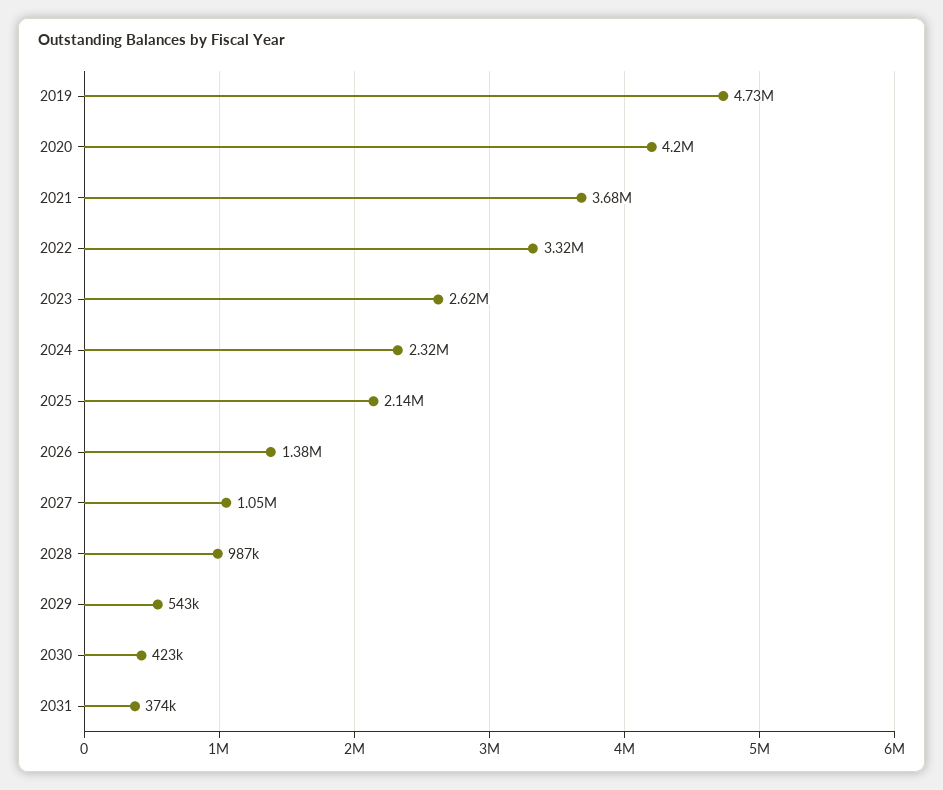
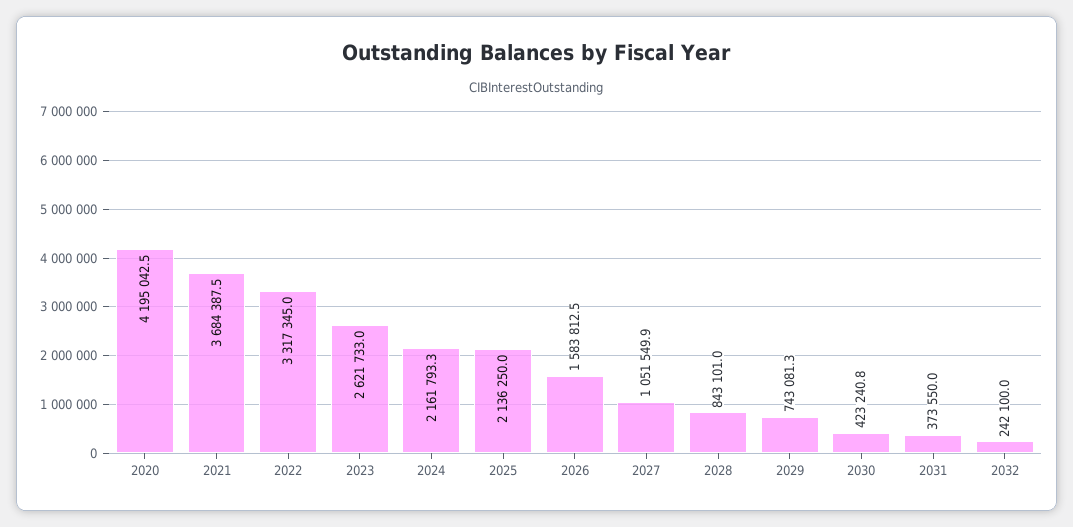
2019: 4730000 -> none
2024: 2320000 -> 2161793.3
2026: 1380000 -> 1583812.5
2028: 987000 -> 843101
2029: 543000 -> 743081.3
2032: none -> 242100

